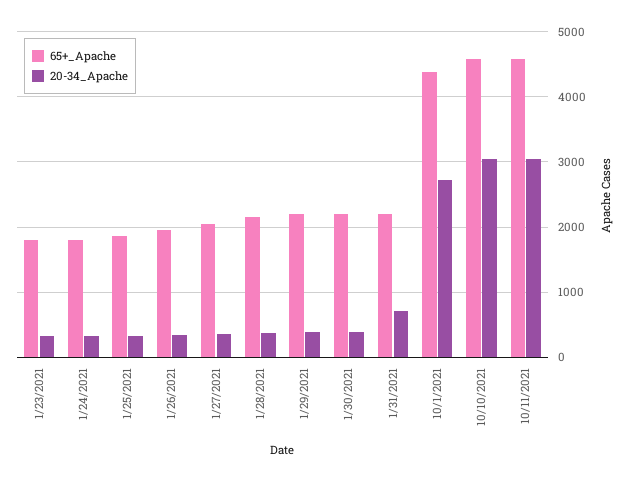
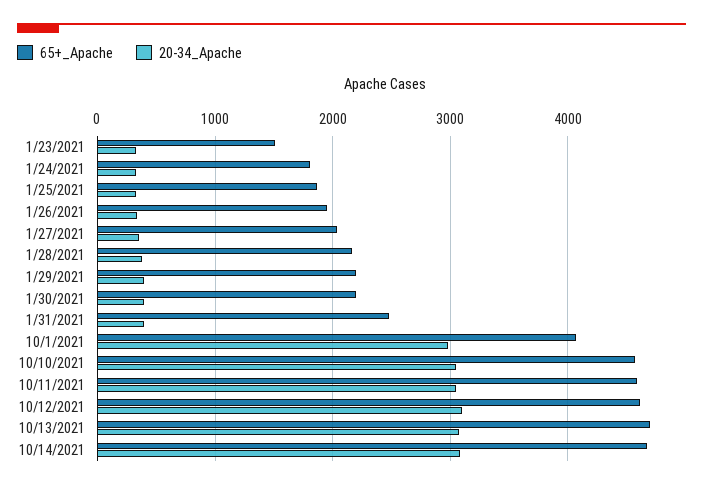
65+_Apache, 1/23/2021: 1800 -> 1500
65+_Apache, 1/31/2021: 2200 -> 2500
20-34_Apache, 1/31/2021: 700 -> 400
65+_Apache, 10/1/2021: 4400 -> 4100
20-34_Apache, 10/1/2021: 2700 -> 3000
65+_Apache, 10/12/2021: none -> 4600
20-34_Apache, 10/12/2021: none -> 3100
65+_Apache, 10/13/2021: none -> 4700
20-34_Apache, 10/13/2021: none -> 3100
65+_Apache, 10/14/2021: none -> 4700
20-34_Apache, 10/14/2021: none -> 3100

